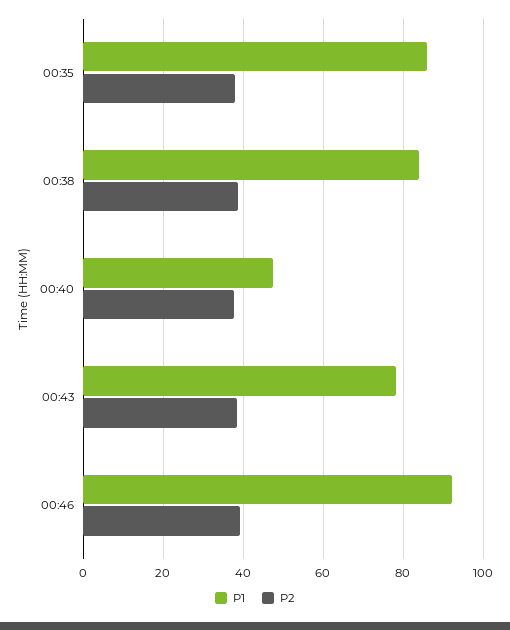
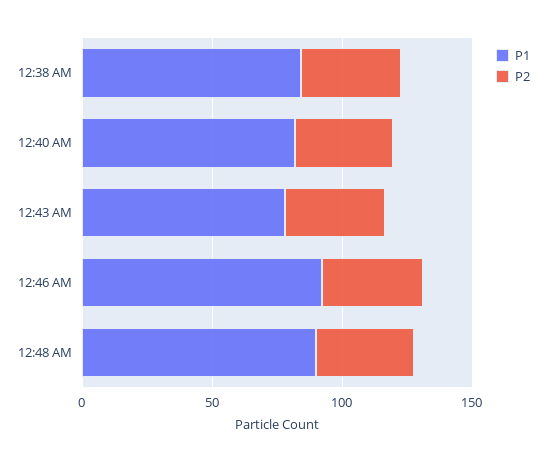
P1, 00:35: 86 -> none
P2, 00:35: 38 -> none
P1, 00:40: 48 -> 80
P1, 12:48 AM: none -> 90
P2, 12:48 AM: none -> 40

